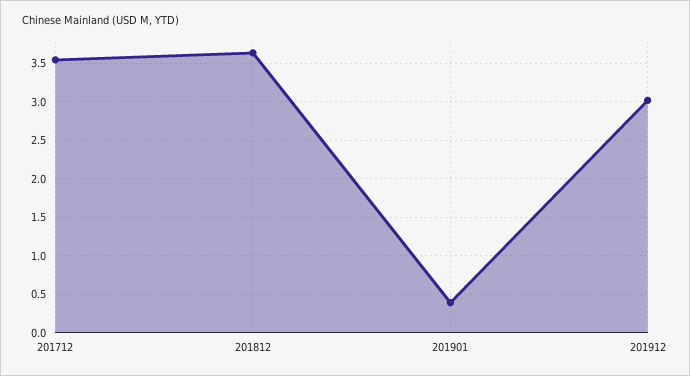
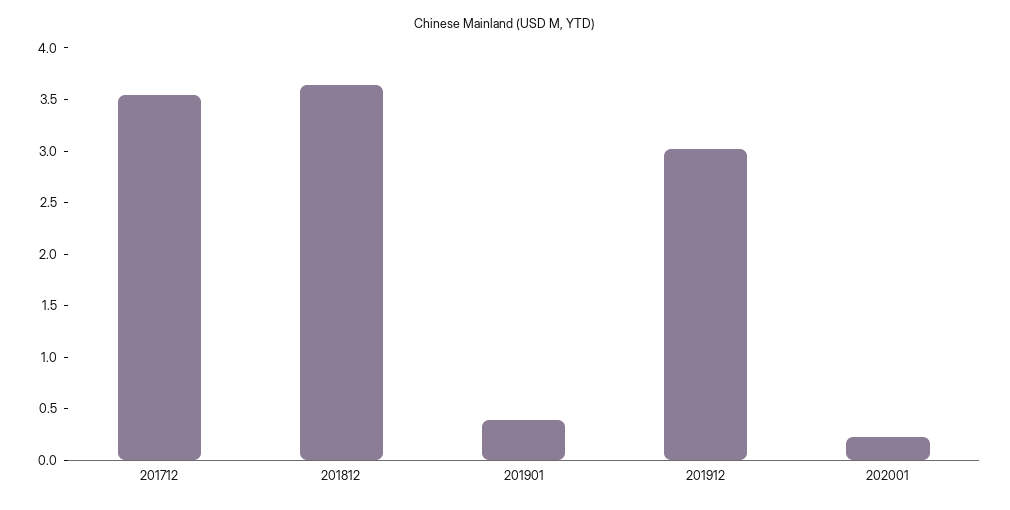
202001: none -> 0.2

